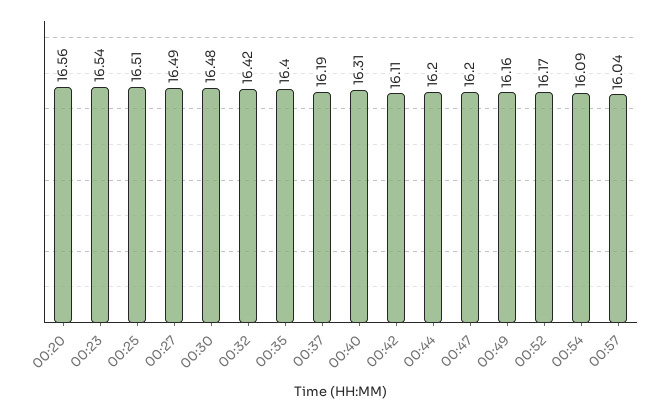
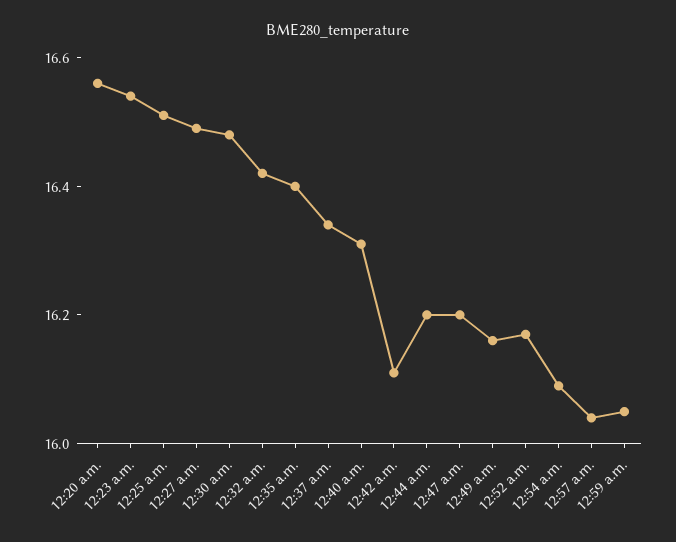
00:37: 16.19 -> 16.35
12:59 a.m.: none -> 16.05

